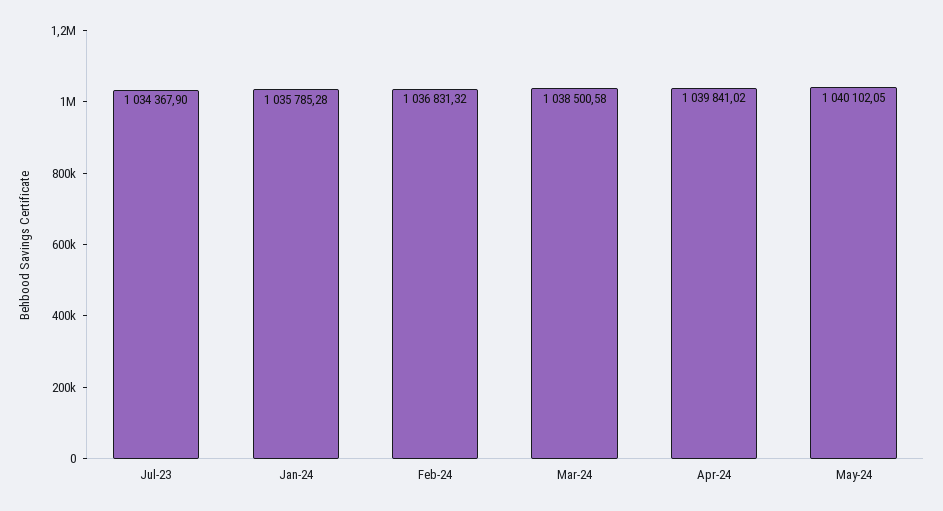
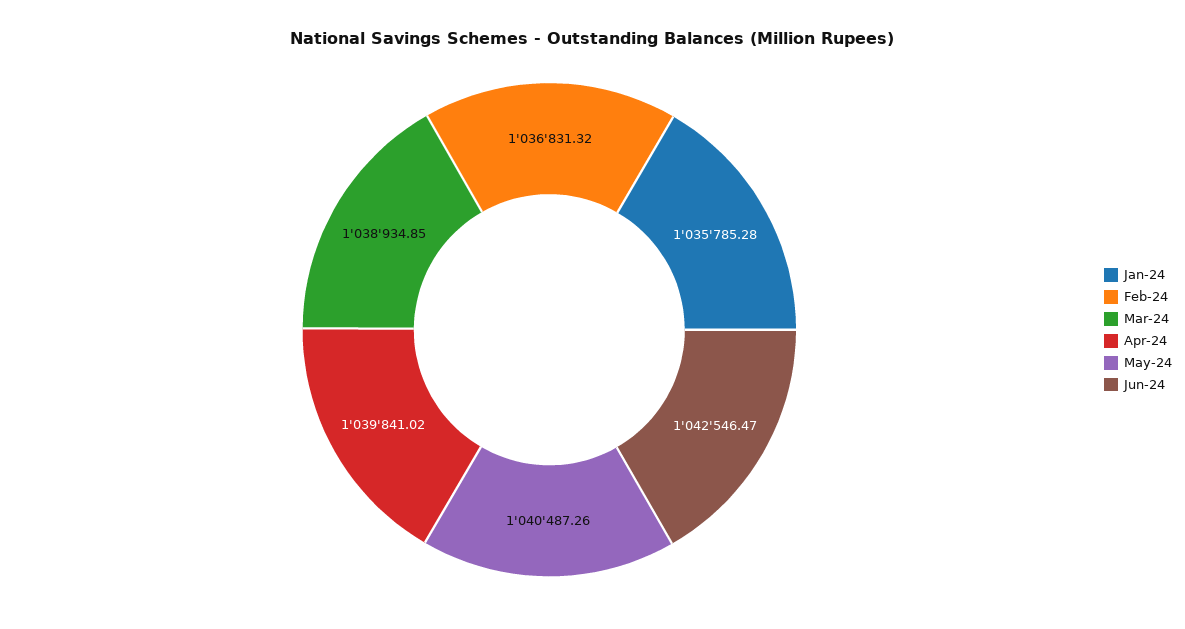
Jul-23: 1034367.9 -> none
Mar-24: 1038500.58 -> 1038934.85
May-24: 1040102.05 -> 1040487.26
Jun-24: none -> 1042546.47

